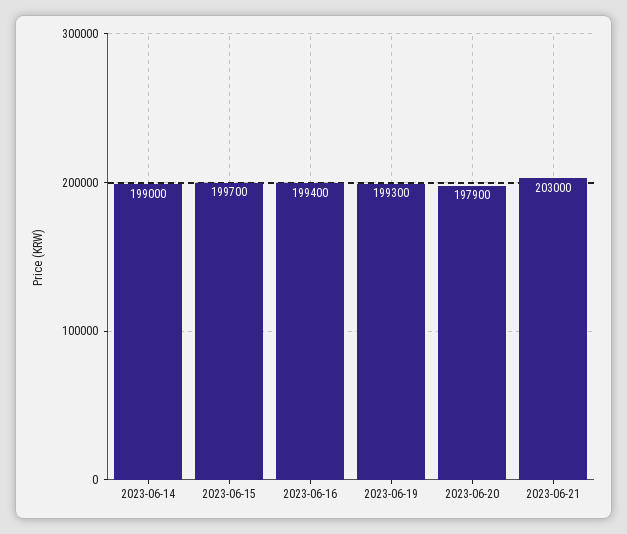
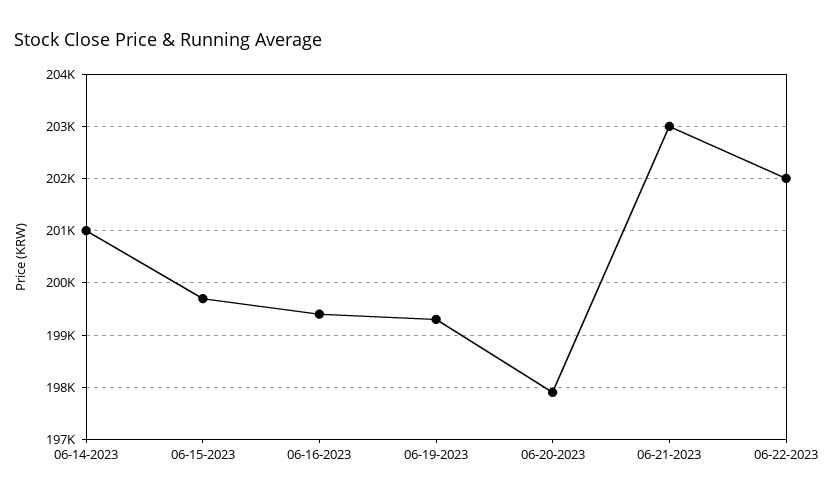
2023-06-14: 199000 -> 201000
06-22-2023: none -> 202000

